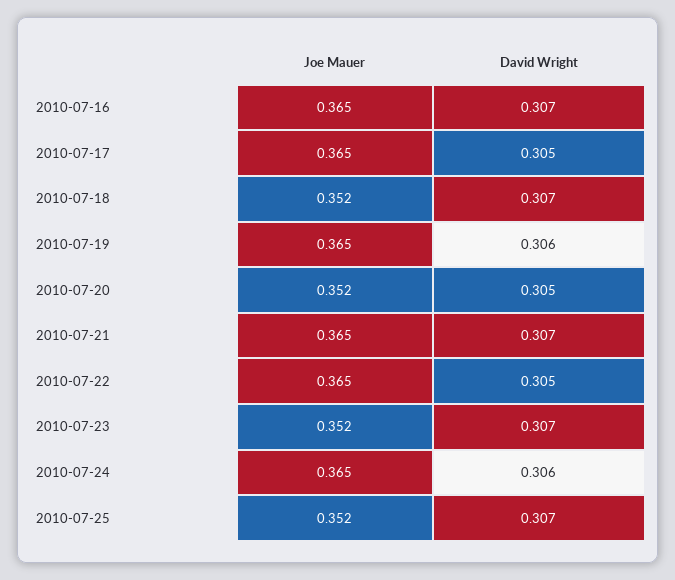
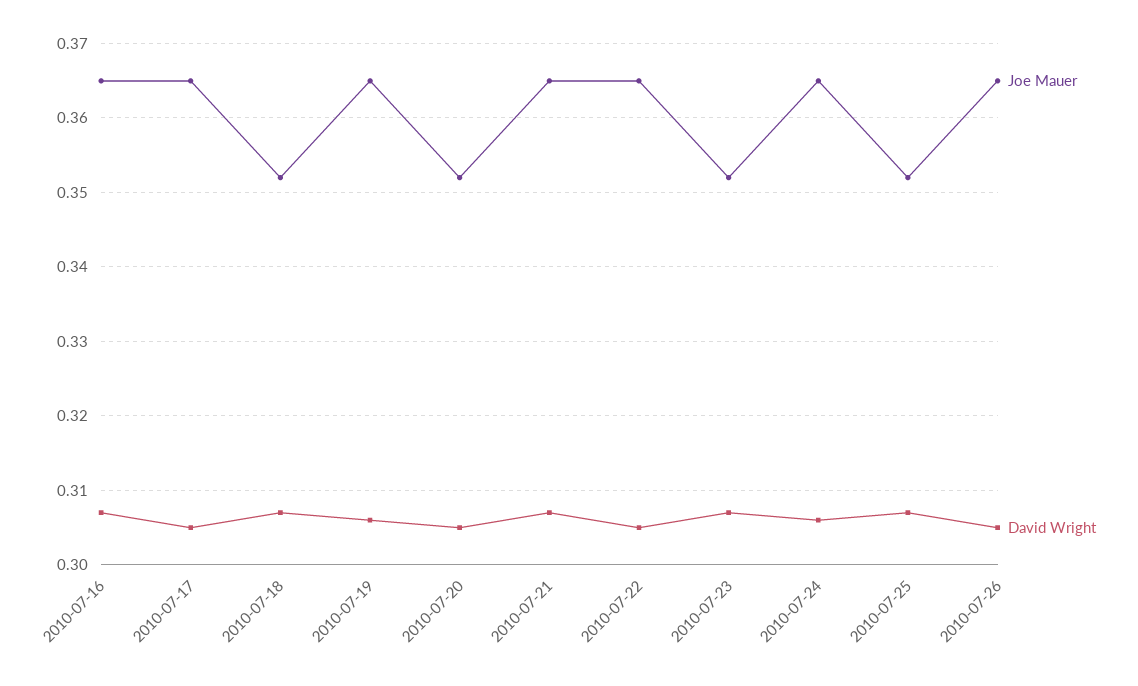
Joe Mauer, 2010-07-26: none -> 0.365
David Wright, 2010-07-26: none -> 0.305

